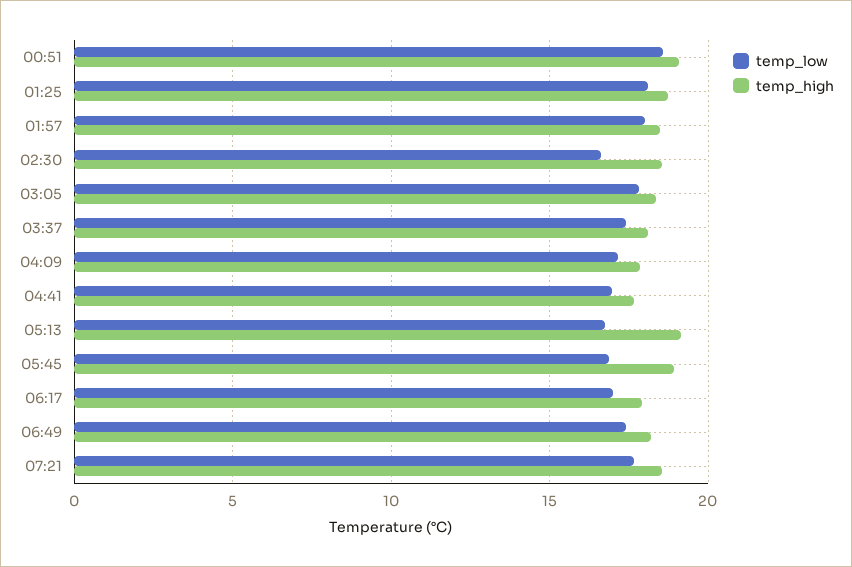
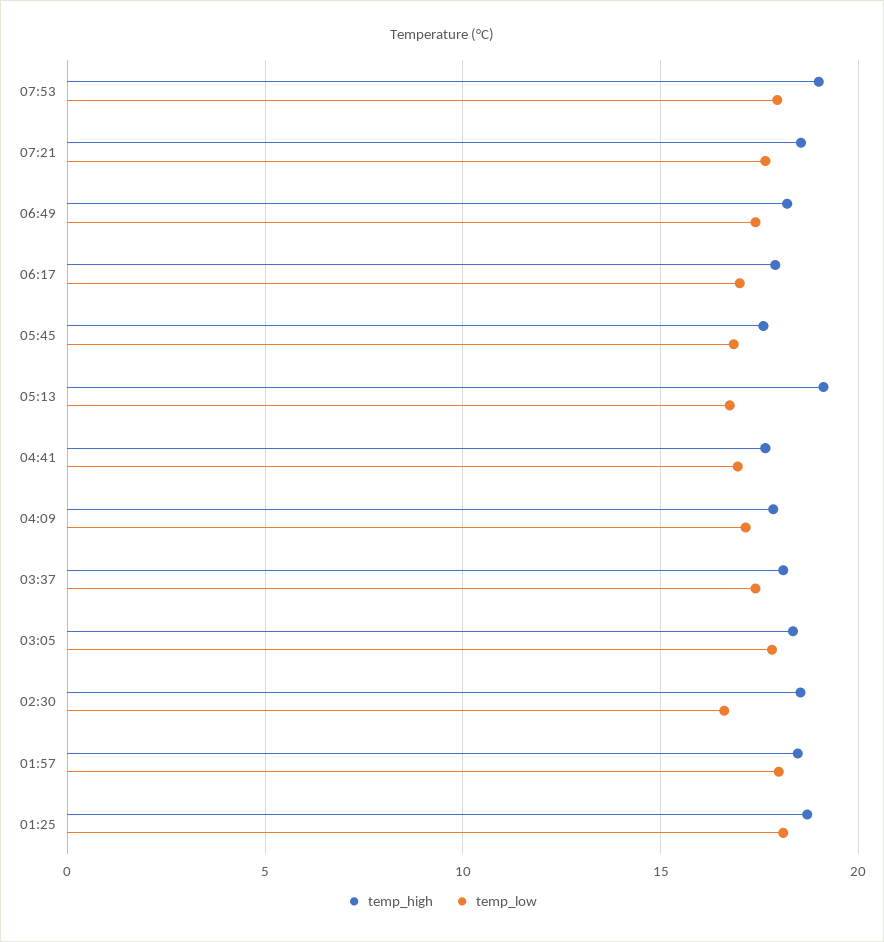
temp_low, 00:51: 18.5 -> none
temp_high, 00:51: 19 -> none
temp_high, 05:45: 19 -> 17.5
temp_high, 07:53: none -> 19
temp_low, 07:53: none -> 18

